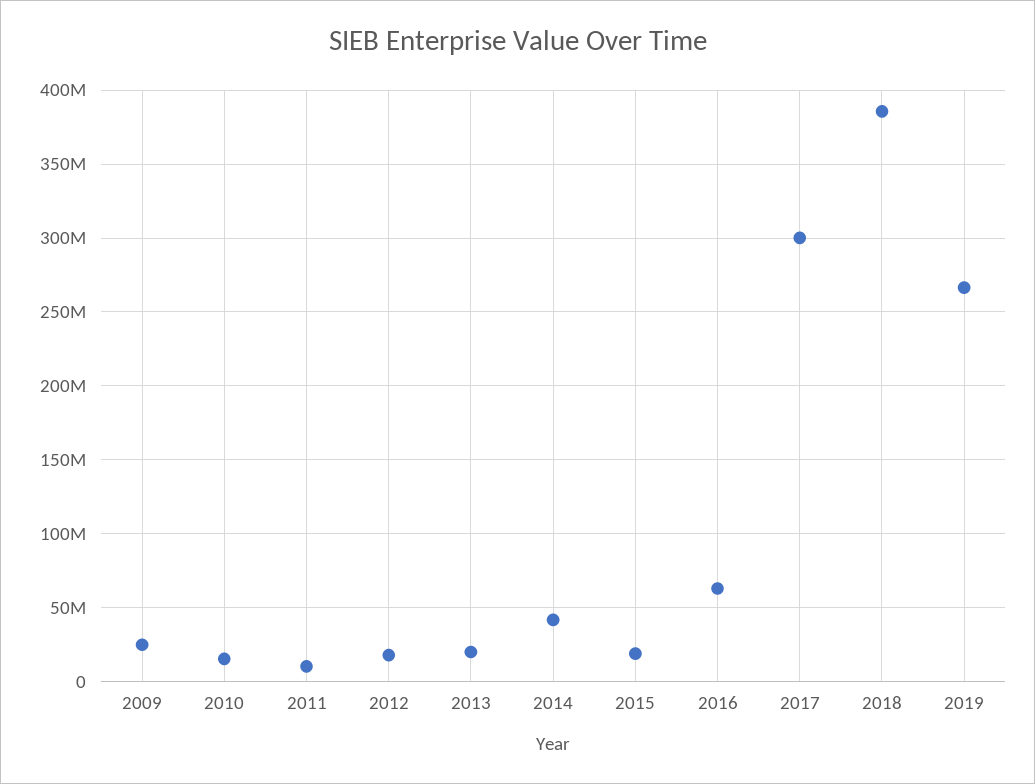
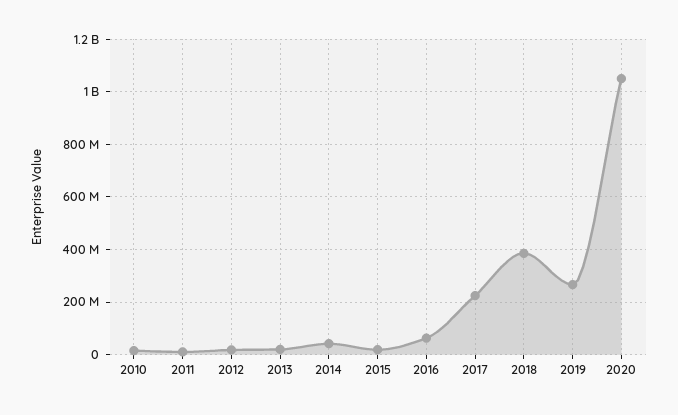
2009: 25000000 -> none
2017: 300000000 -> 225000000
2020: none -> 1050000000

